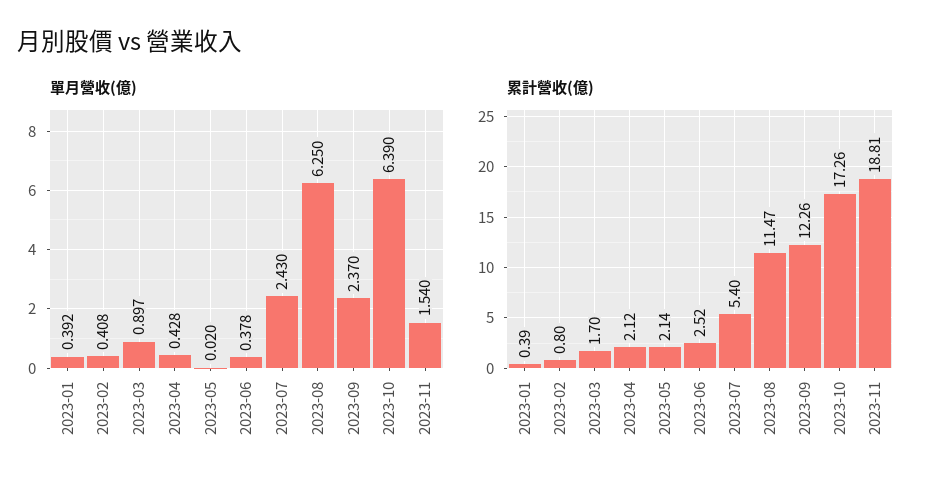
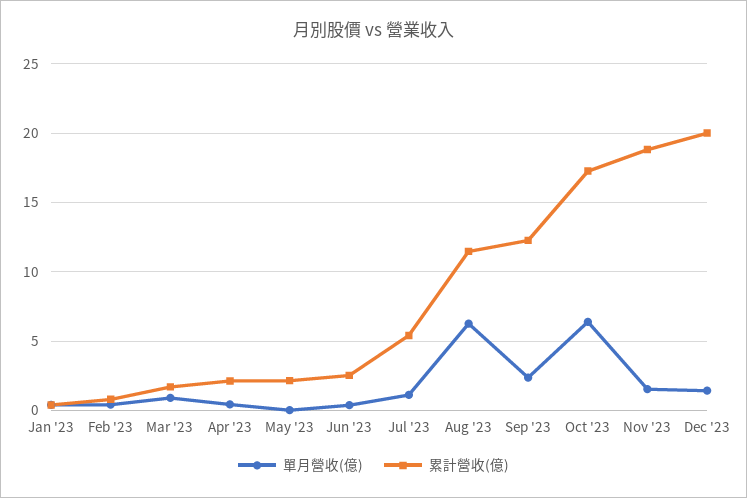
單月營收(億), 2023-07: 2.43 -> 1
單月營收(億), Dec '23: none -> 1.5
累計營收(億), Dec '23: none -> 20

